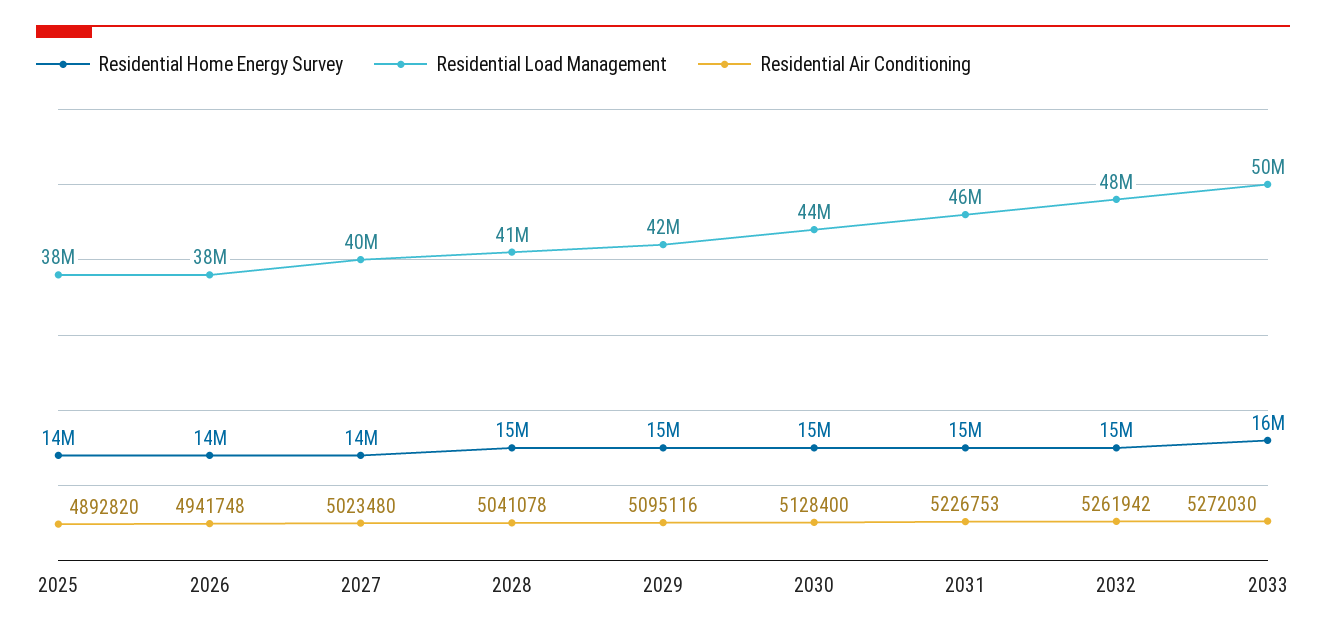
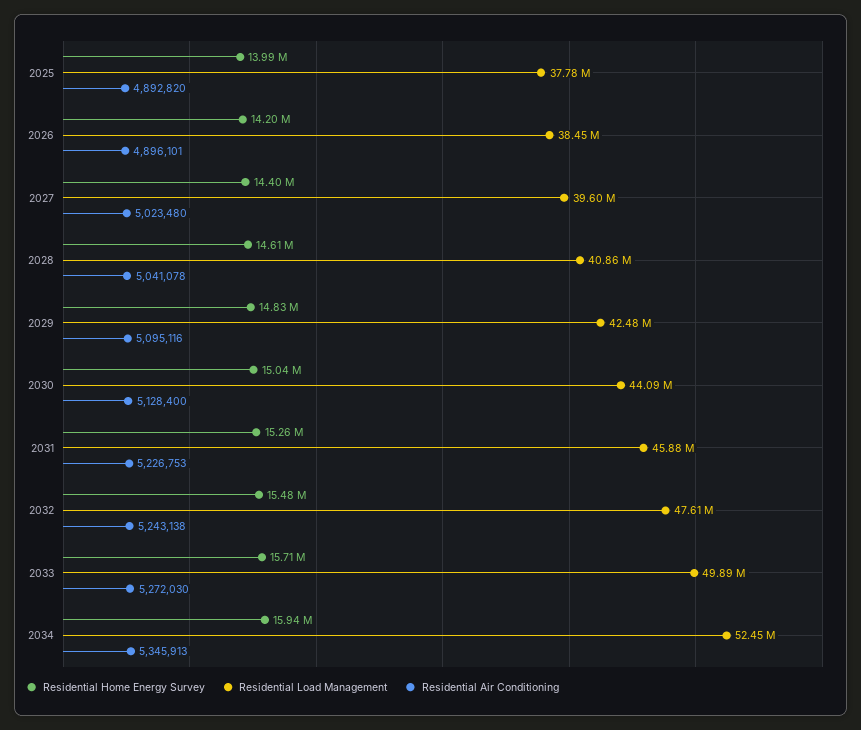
Residential Air Conditioning, 2026: 4941748 -> 4896101
Residential Air Conditioning, 2032: 5261942 -> 5243138
Residential Home Energy Survey, 2034: none -> 15940000
Residential Load Management, 2034: none -> 52450000
Residential Air Conditioning, 2034: none -> 5345913

